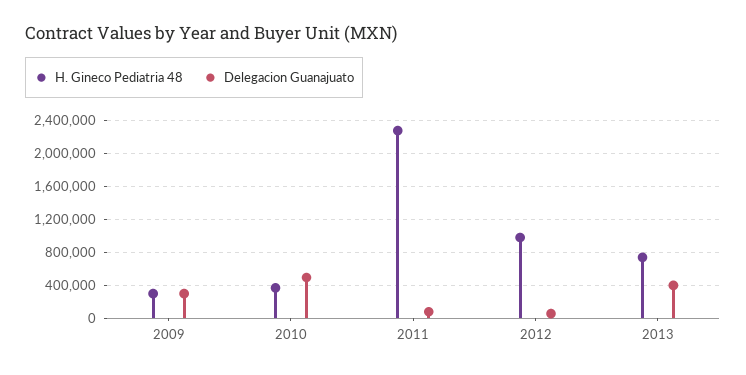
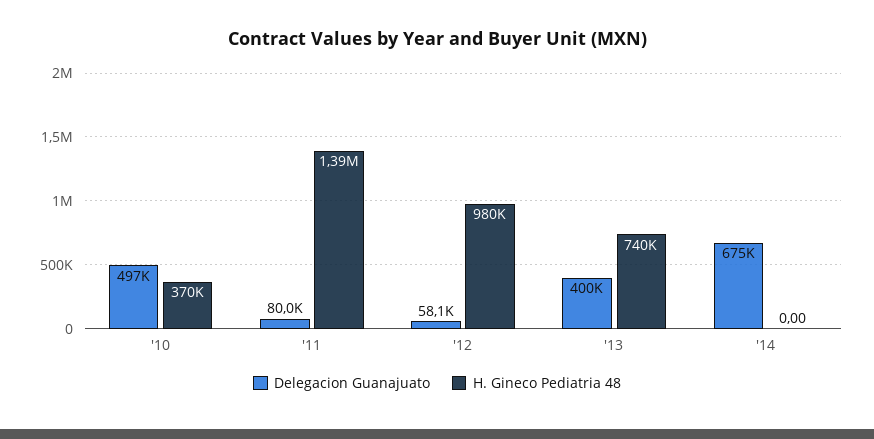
H. Gineco Pediatria 48, 2009: 300000 -> none
Delegacion Guanajuato, 2009: 300000 -> none
H. Gineco Pediatria 48, 2011: 2300000 -> 1390000
Delegacion Guanajuato, '14: none -> 675000
H. Gineco Pediatria 48, '14: none -> 0

